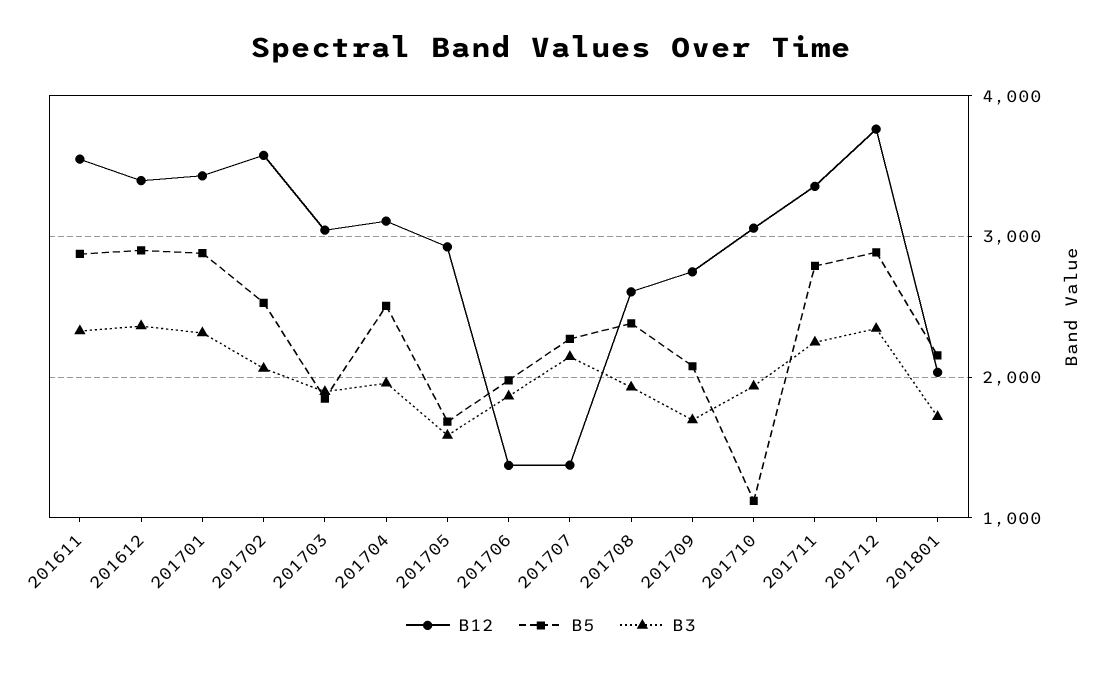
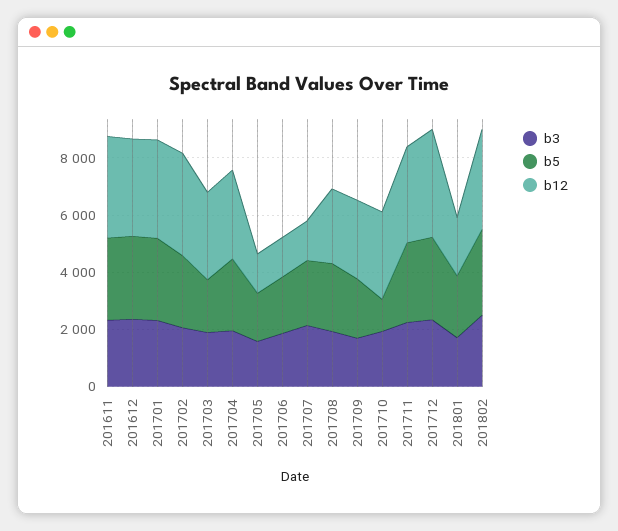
B12, 201705: 2900 -> 1500
B3, 201802: none -> 2500
B5, 201802: none -> 3000
B12, 201802: none -> 3500

